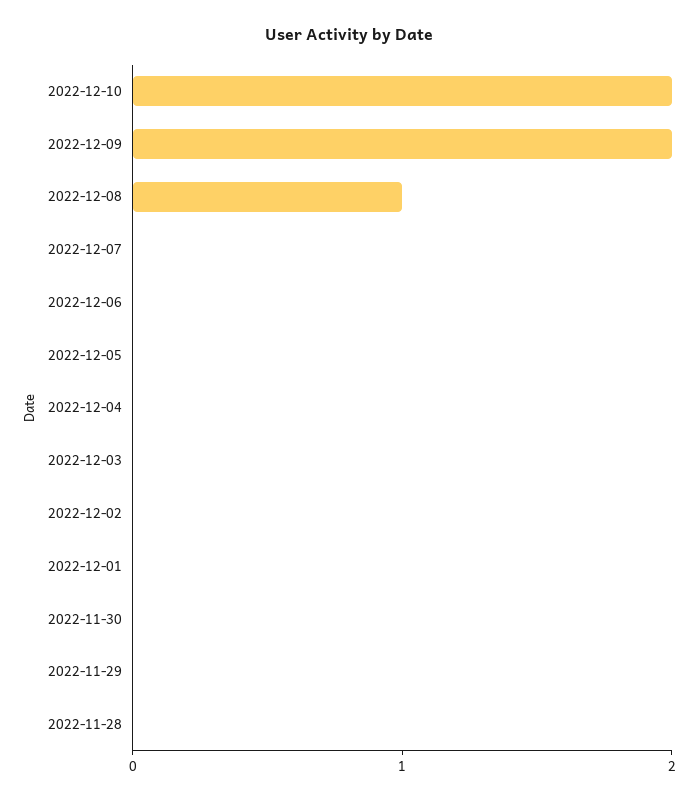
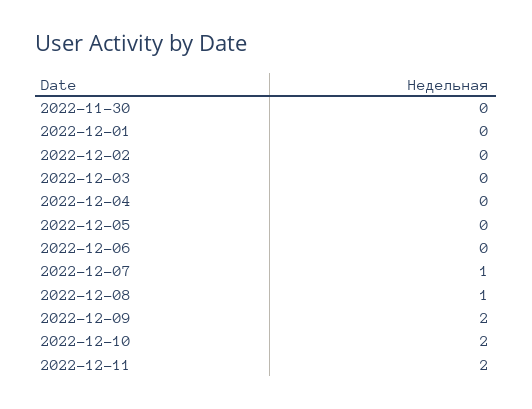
2022-12-07: 0 -> 1
2022-11-29: 0 -> none
2022-11-28: 0 -> none
2022-12-11: none -> 2

